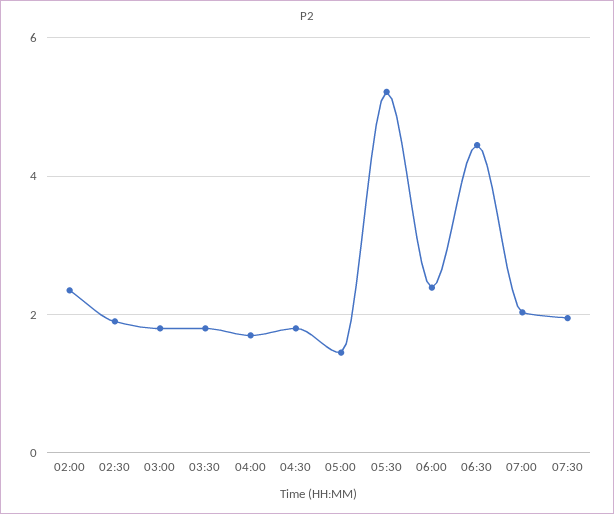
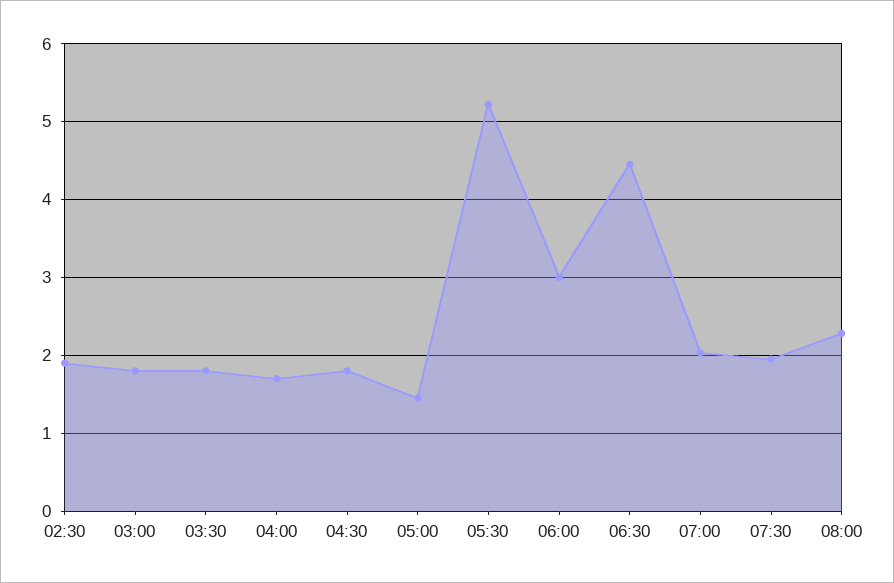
02:00: 2.4 -> none
06:00: 2.4 -> 3
08:00: none -> 2.3

